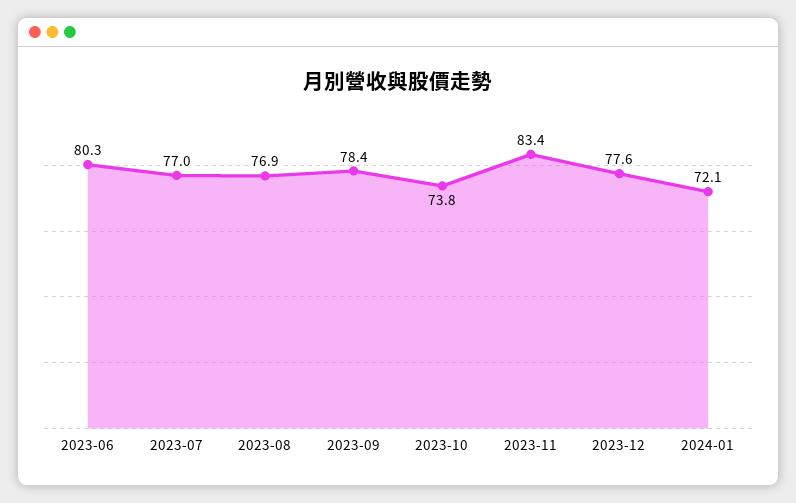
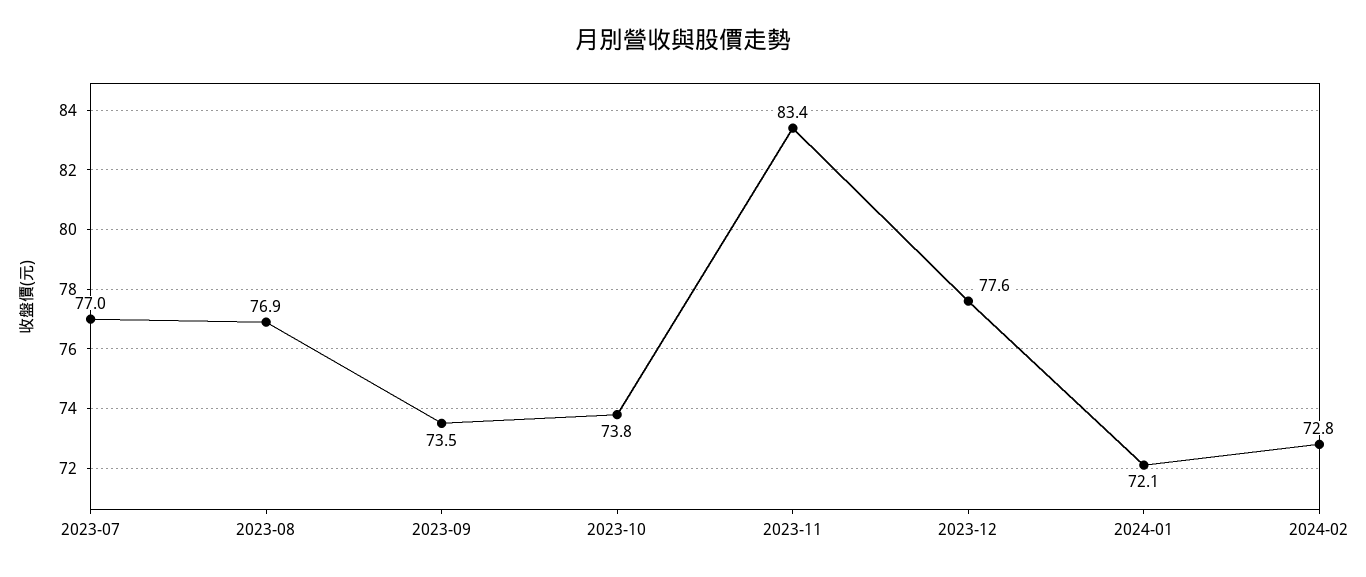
2023-06: 80.3 -> none
2023-09: 78.4 -> 73.5
2024-02: none -> 72.8

